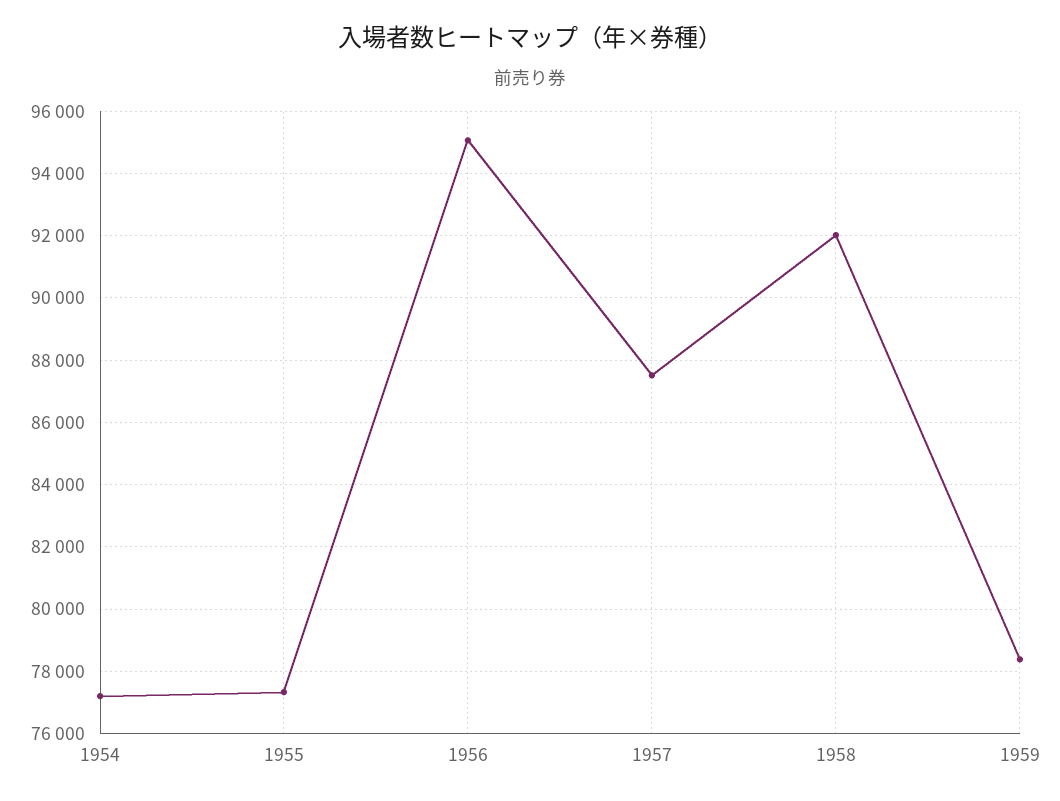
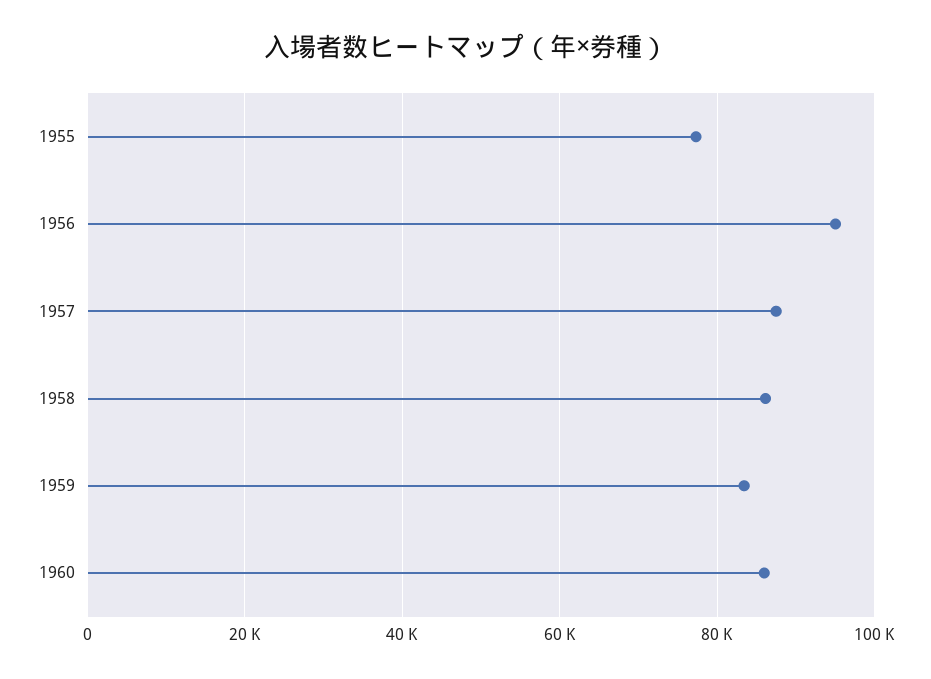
1954: 77200 -> none
1958: 92000 -> 86000
1959: 78400 -> 84000
1960: none -> 86000

